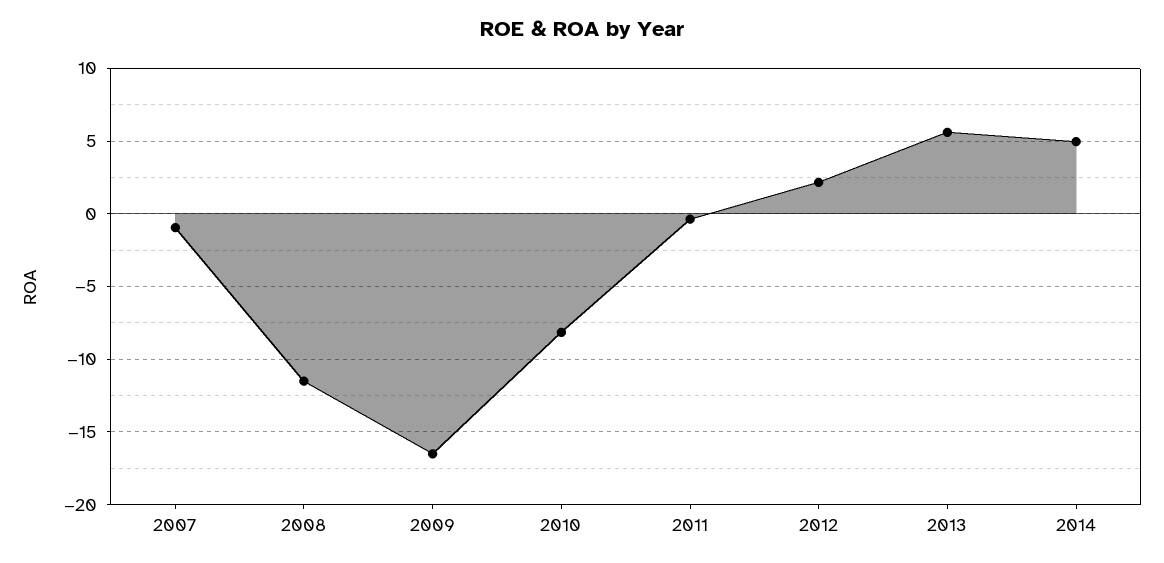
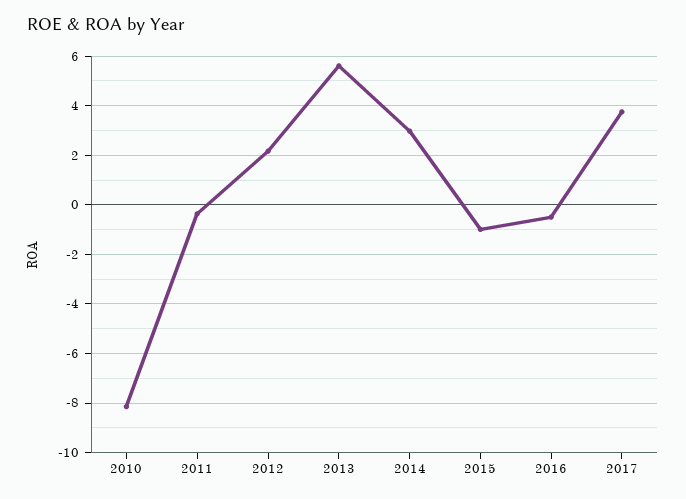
2007: -1 -> none
2008: -11.5 -> none
2009: -16.5 -> none
2014: 5 -> 3
2015: none -> -1
2016: none -> -0.5
2017: none -> 3.75

